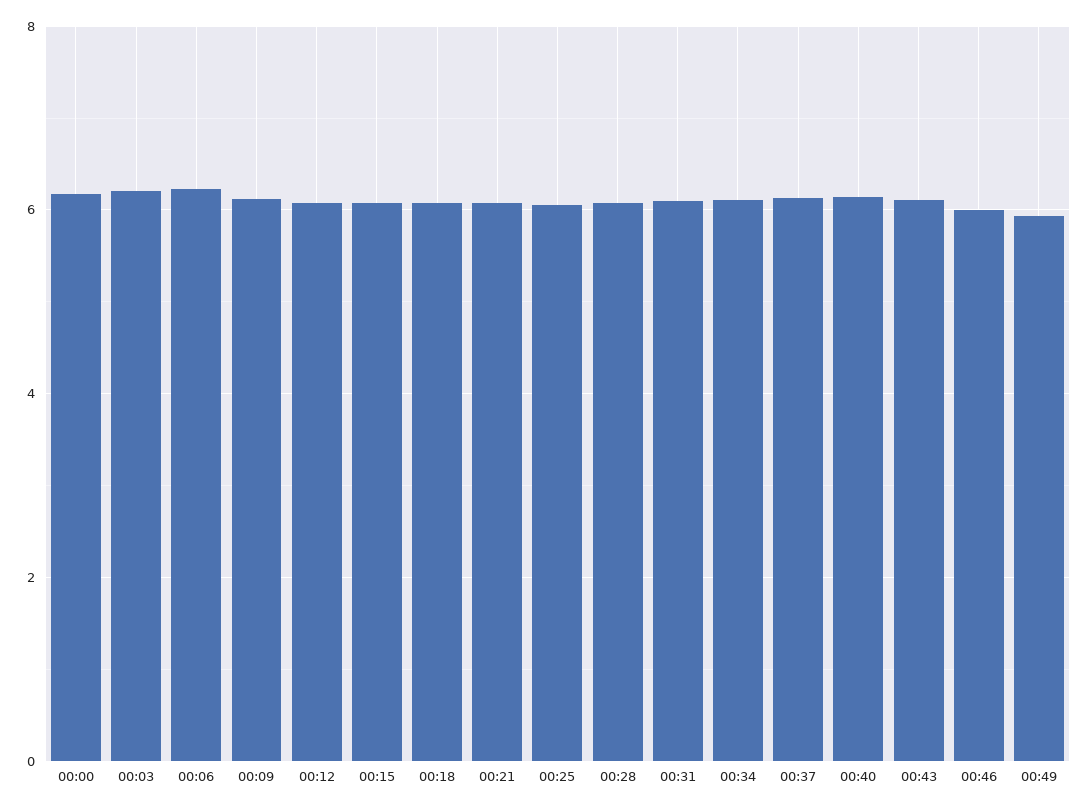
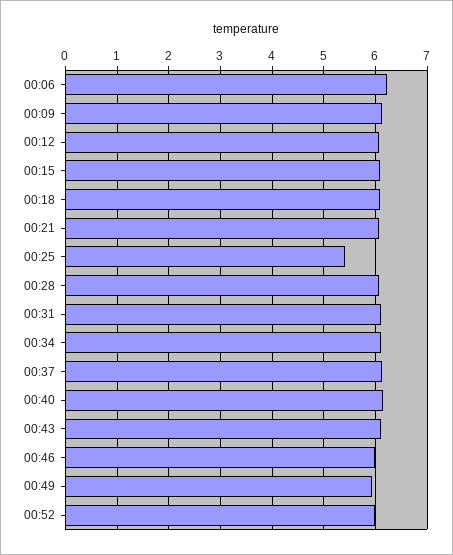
00:00: 6.2 -> none
00:03: 6.2 -> none
00:25: 6 -> 5.4
00:52: none -> 6

